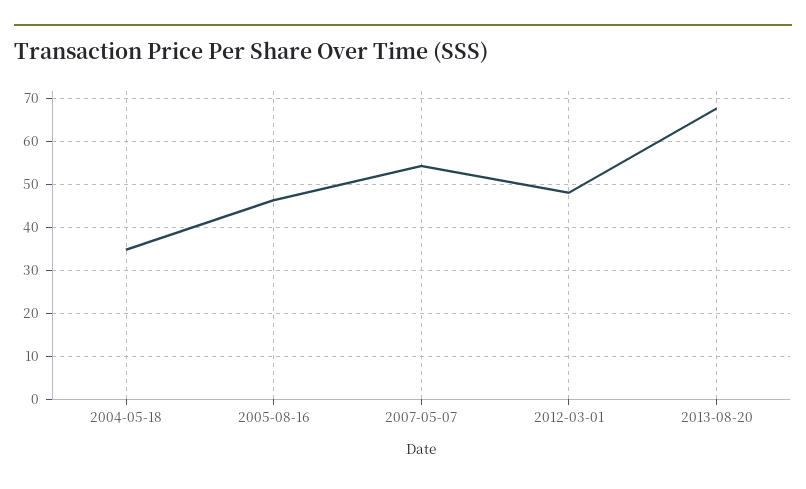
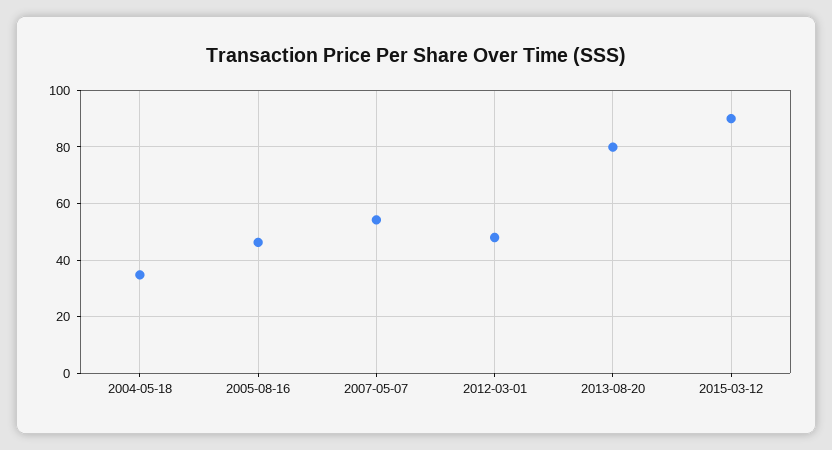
2013-08-20: 68 -> 80
2015-03-12: none -> 90

